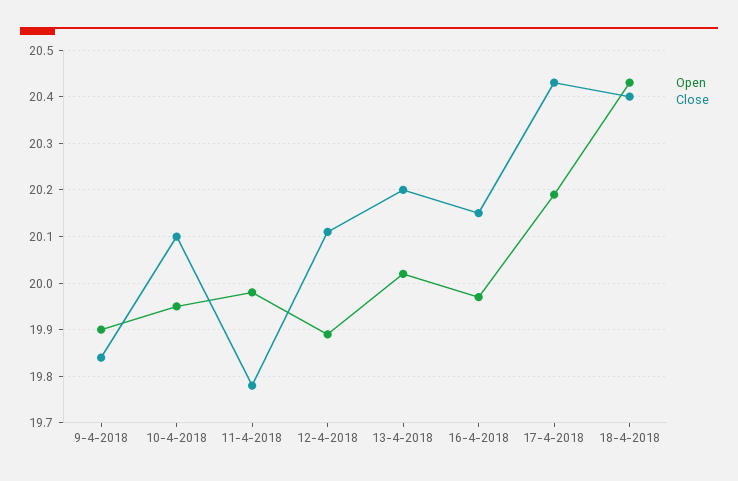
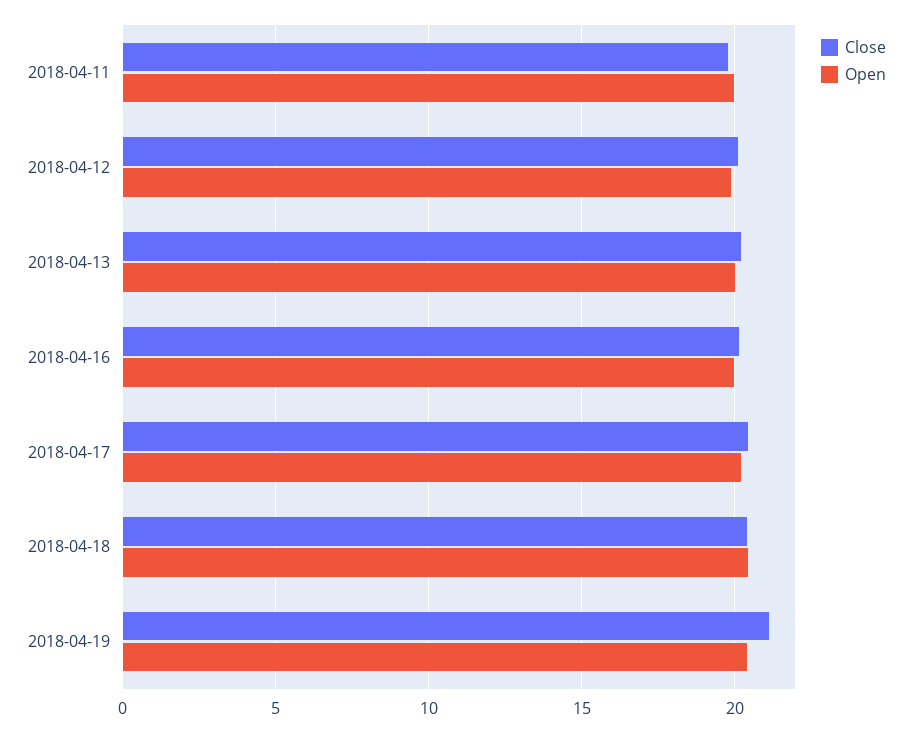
Open, 9-4-2018: 19.9 -> none
Close, 9-4-2018: 19.85 -> none
Open, 10-4-2018: 19.95 -> none
Close, 10-4-2018: 20.1 -> none
Close, 2018-04-19: none -> 21
Open, 2018-04-19: none -> 20.5

